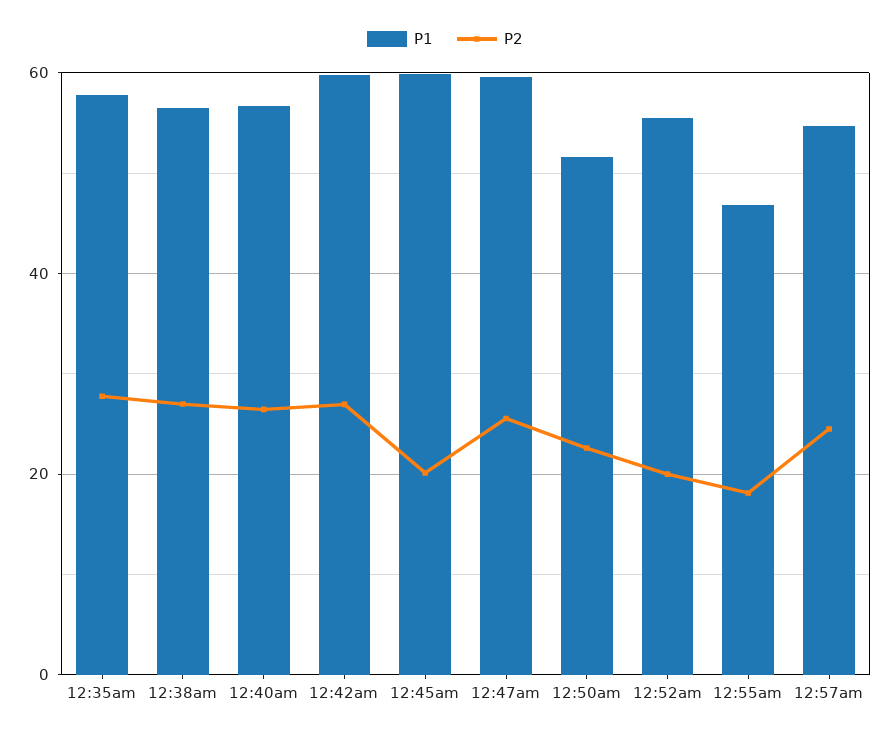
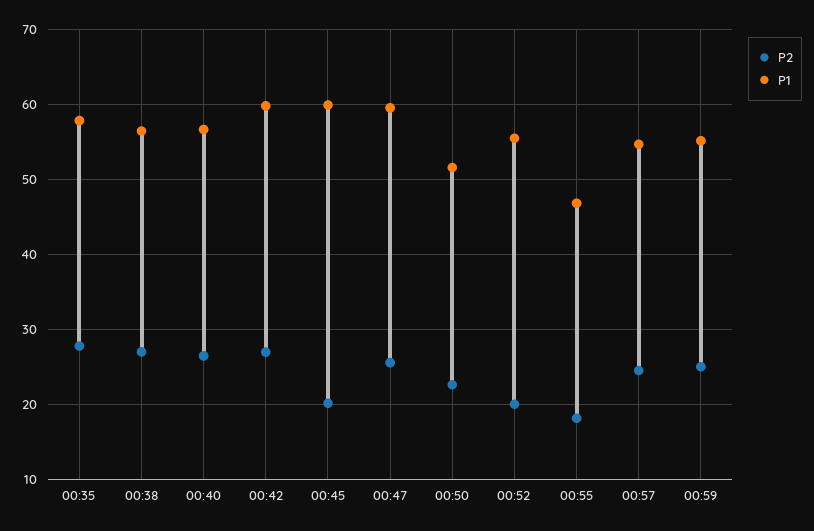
P2, 00:59: none -> 25
P1, 00:59: none -> 55

